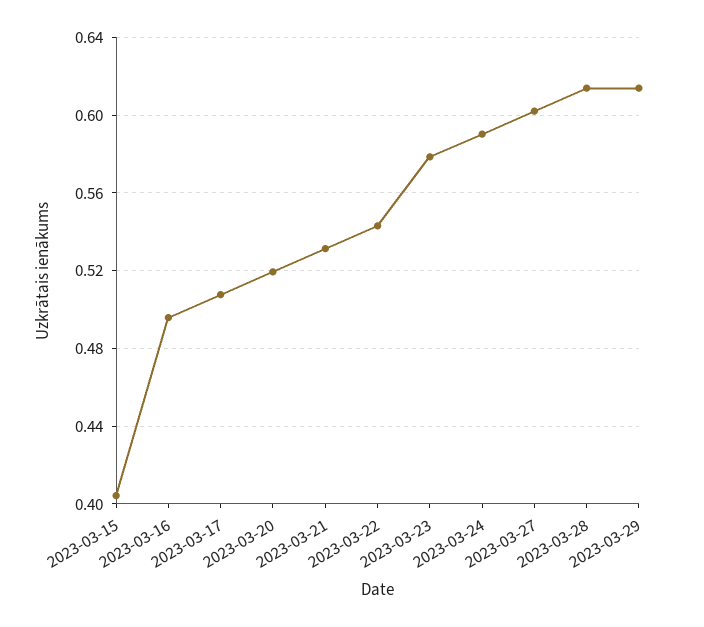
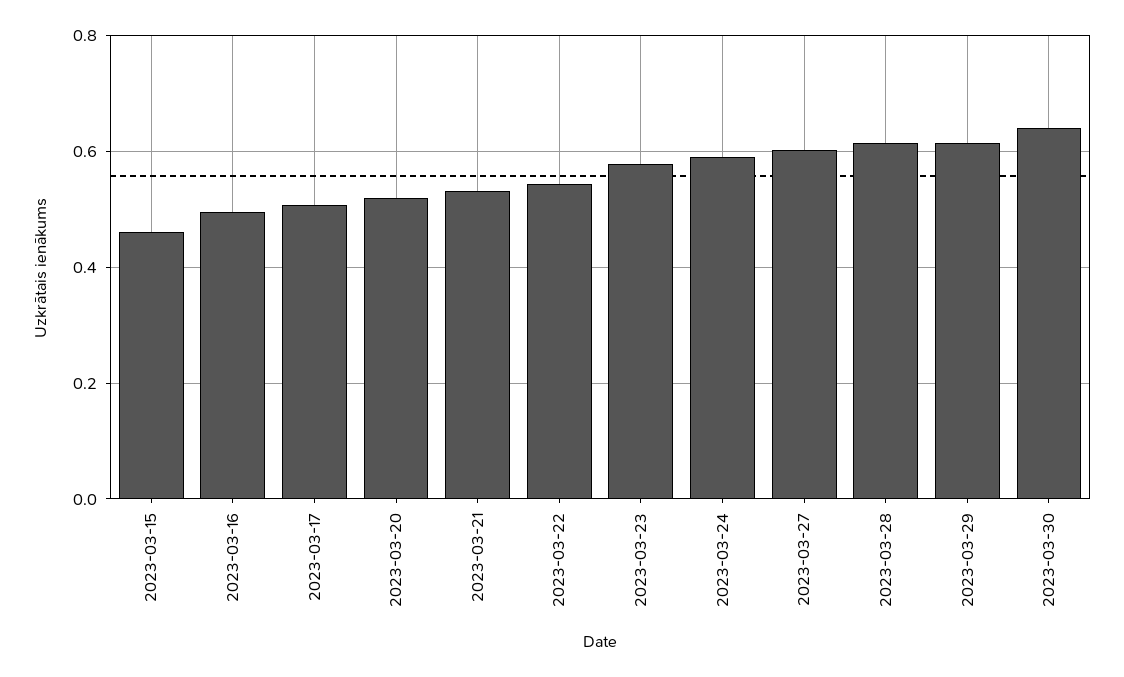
2023-03-15: 0.405 -> 0.46
2023-03-30: none -> 0.64

